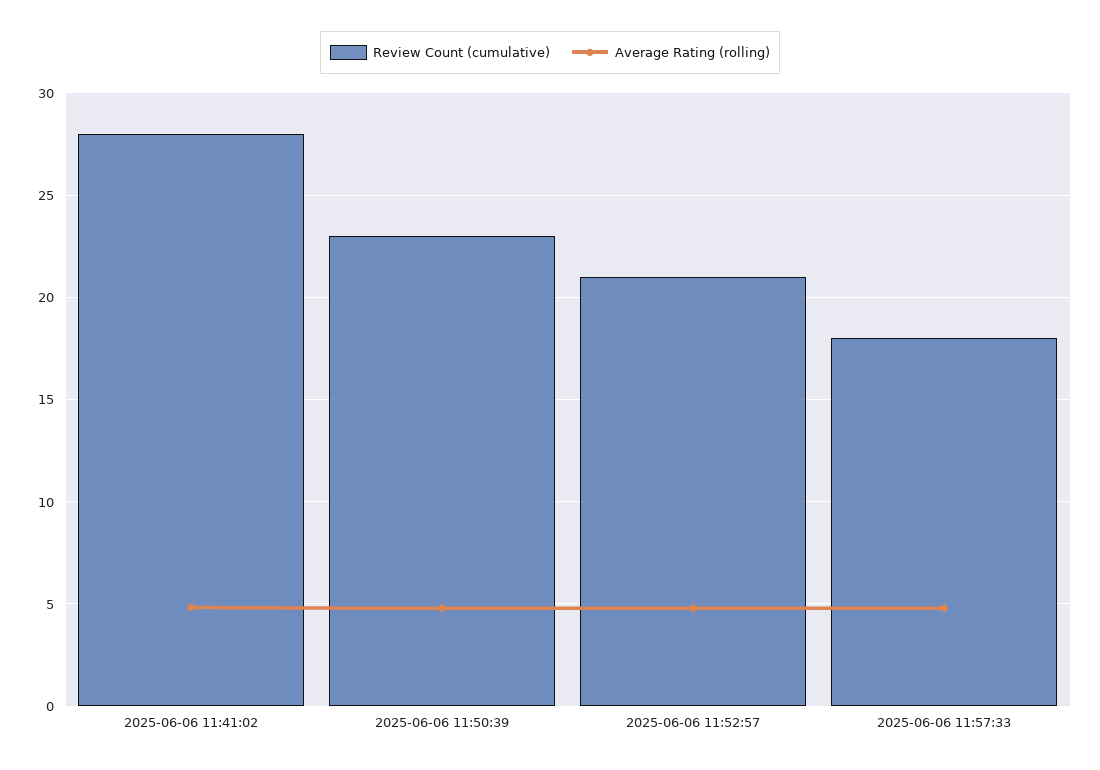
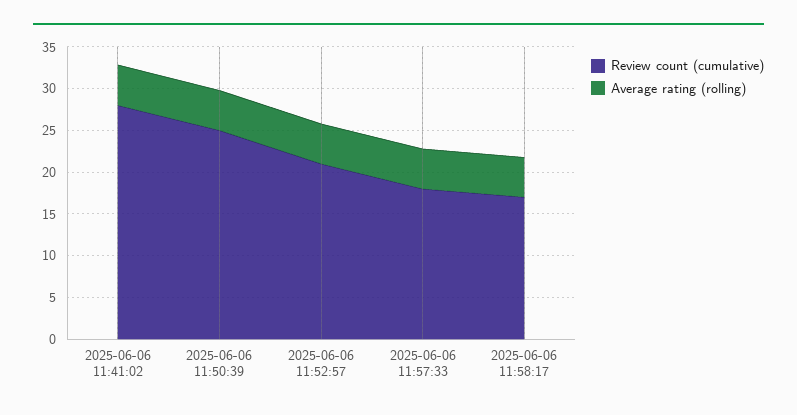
Review Count (cumulative), 2025-06-06 11:50:39: 23 -> 25
Review Count (cumulative), 2025-06-06 11:58:17: none -> 17
Average Rating (rolling), 2025-06-06 11:58:17: none -> 5

